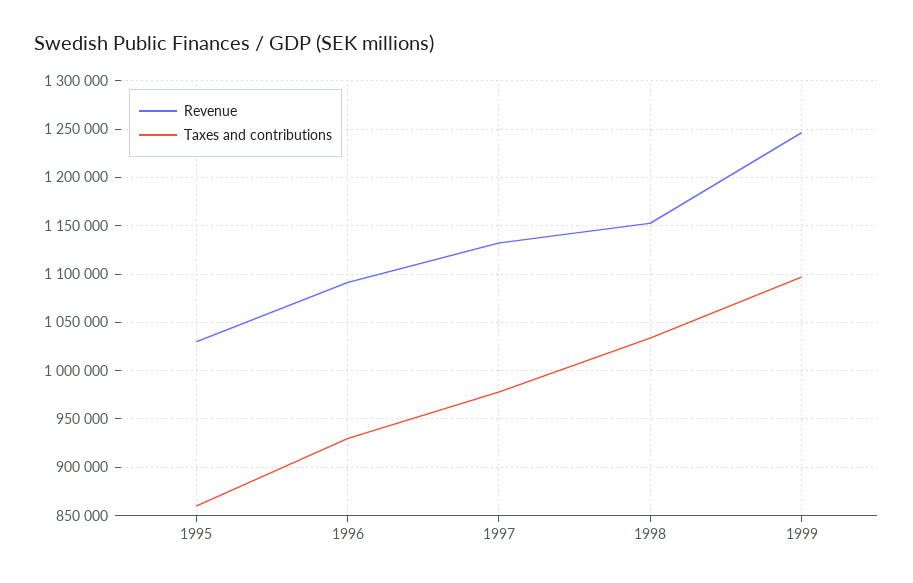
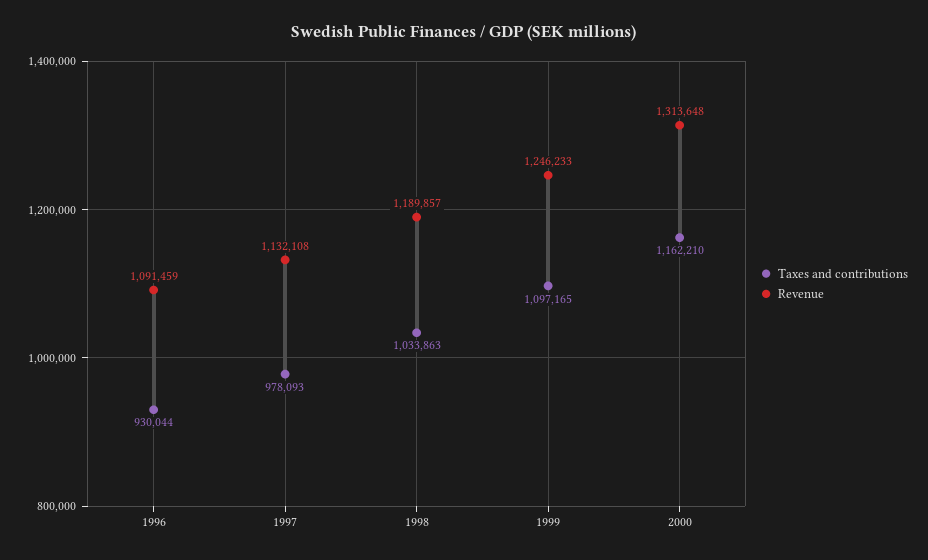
Revenue, 1995: 1030000 -> none
Taxes and contributions, 1995: 860000 -> none
Revenue, 1998: 1150000 -> 1189857
Taxes and contributions, 2000: none -> 1162210
Revenue, 2000: none -> 1313648

